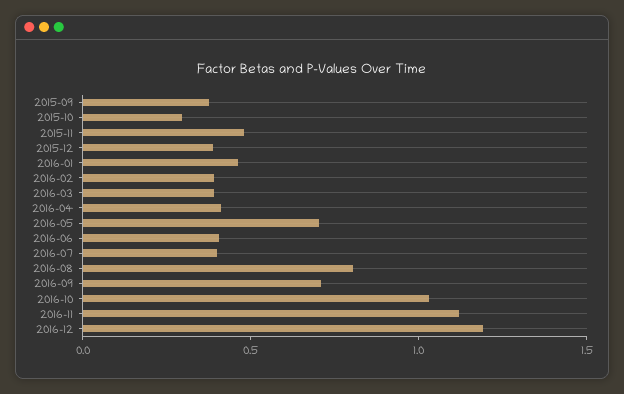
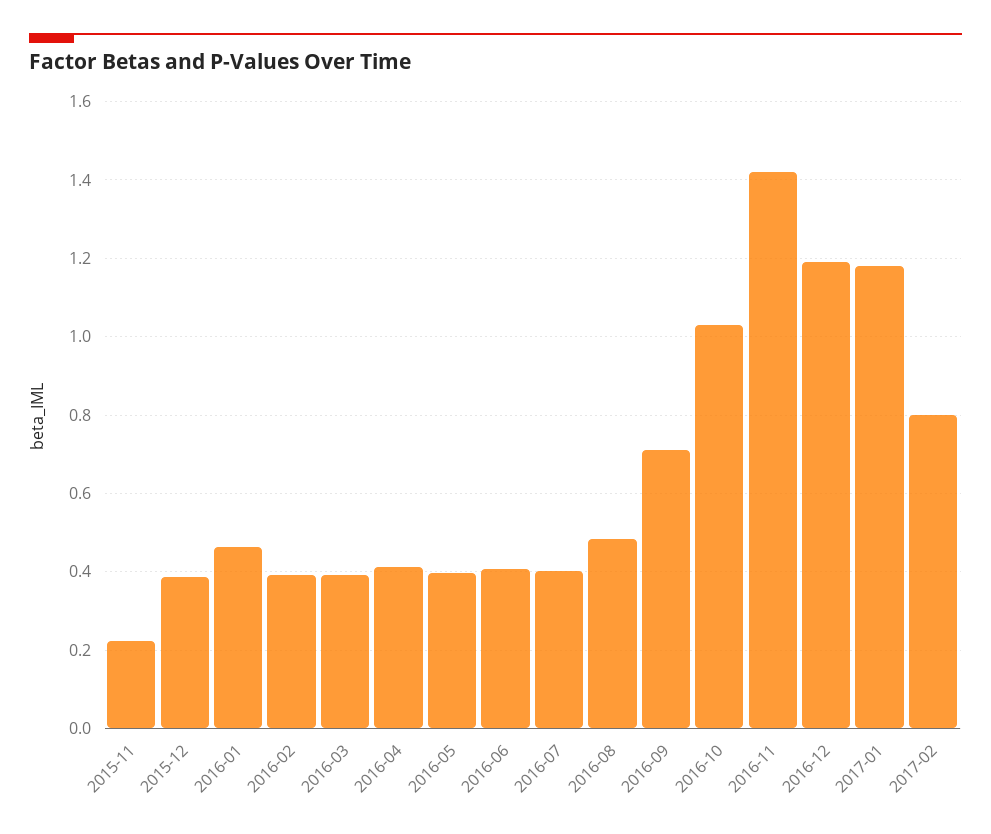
2015-09: 0.4 -> none
2015-10: 0.3 -> none
2015-11: 0.5 -> 0.22
2016-05: 0.7 -> 0.4
2016-08: 0.8 -> 0.48
2016-11: 1.1 -> 1.42
2017-01: none -> 1.18
2017-02: none -> 0.8

